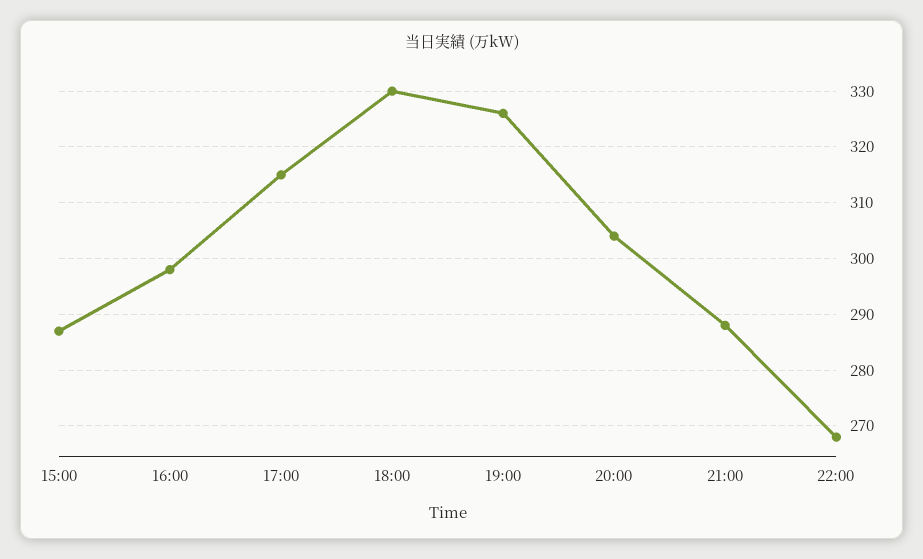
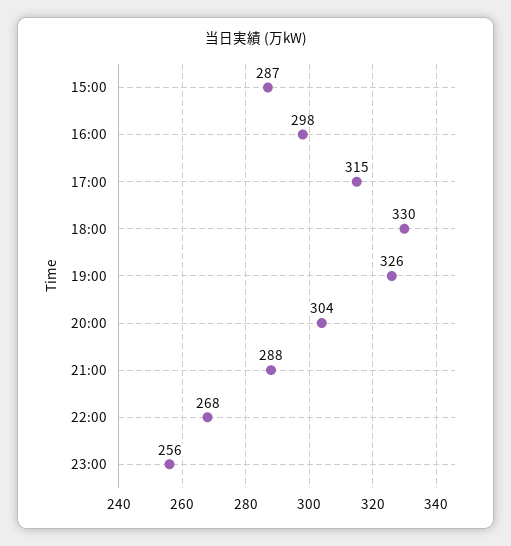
23:00: none -> 256

